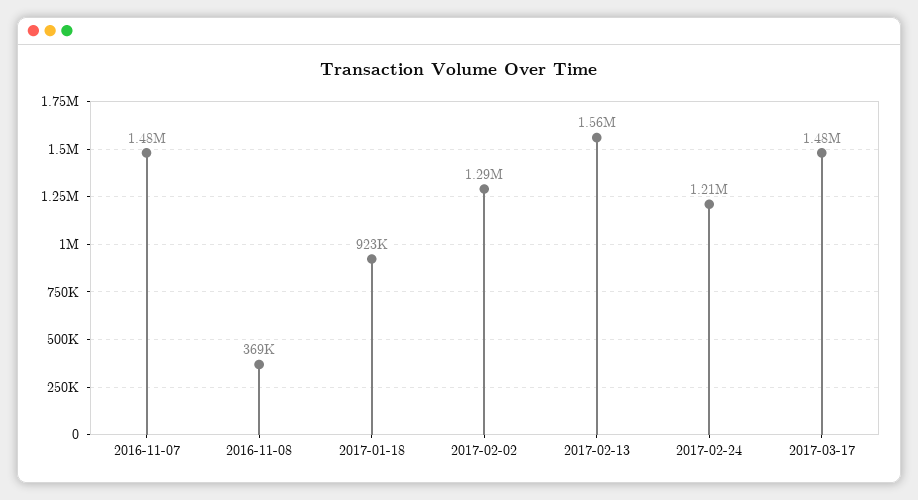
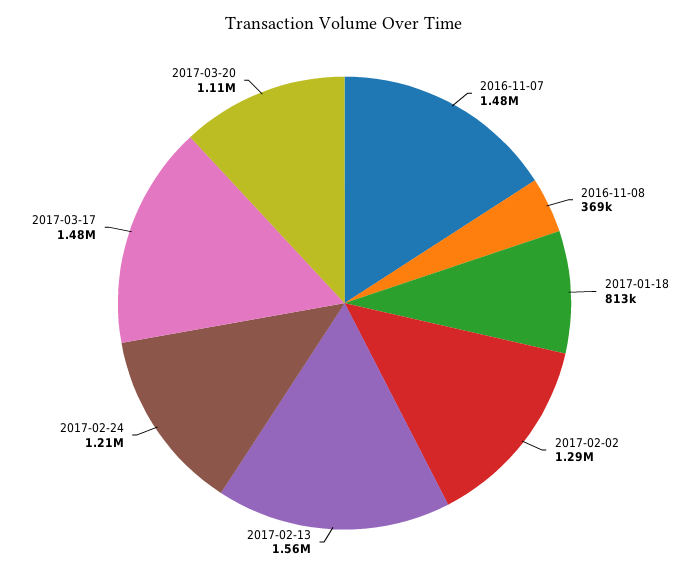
2017-01-18: 923000 -> 813000
2017-03-20: none -> 1110000

